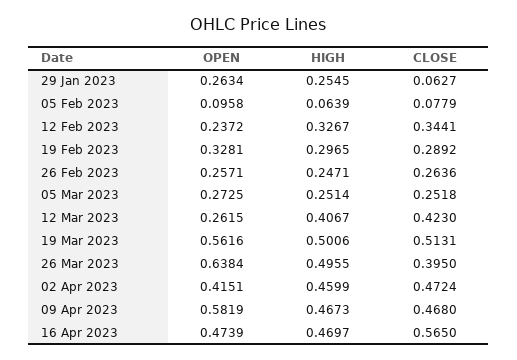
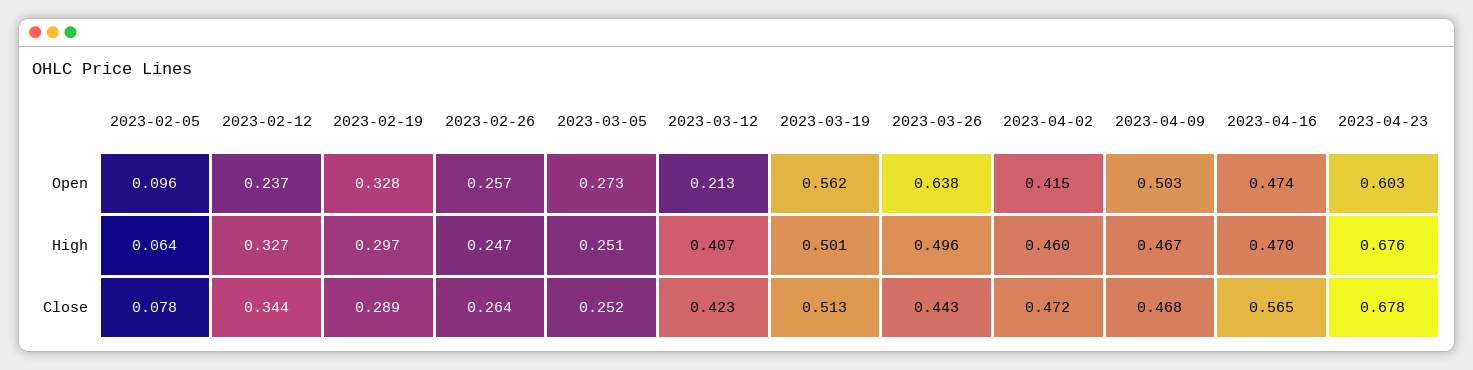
OPEN, 29 Jan 2023: 0.2634 -> none
HIGH, 29 Jan 2023: 0.2545 -> none
CLOSE, 29 Jan 2023: 0.0627 -> none
OPEN, 12 Mar 2023: 0.2615 -> 0.213
CLOSE, 26 Mar 2023: 0.395 -> 0.443
OPEN, 09 Apr 2023: 0.5819 -> 0.503
OPEN, 2023-04-23: none -> 0.603
HIGH, 2023-04-23: none -> 0.676
CLOSE, 2023-04-23: none -> 0.678

